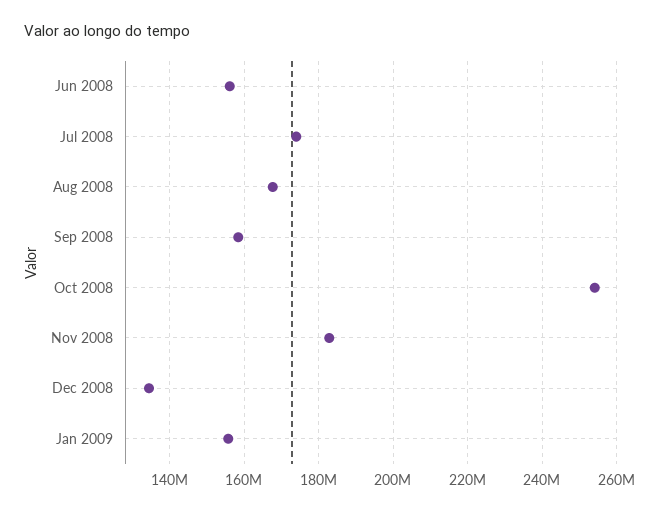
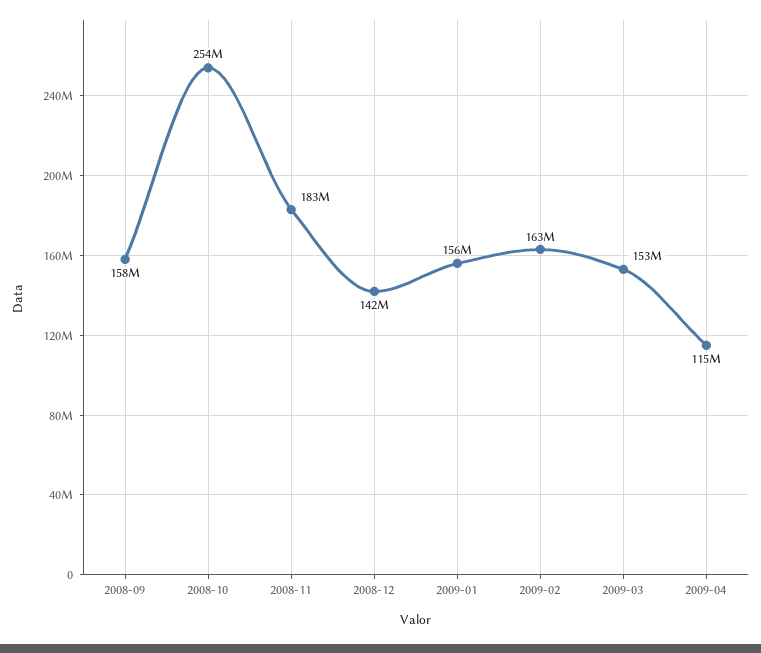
Jun 2008: 156000000 -> none
Jul 2008: 174000000 -> none
Aug 2008: 168000000 -> none
Dec 2008: 134000000 -> 142000000
2009-02: none -> 163000000
2009-03: none -> 153000000
2009-04: none -> 115000000

